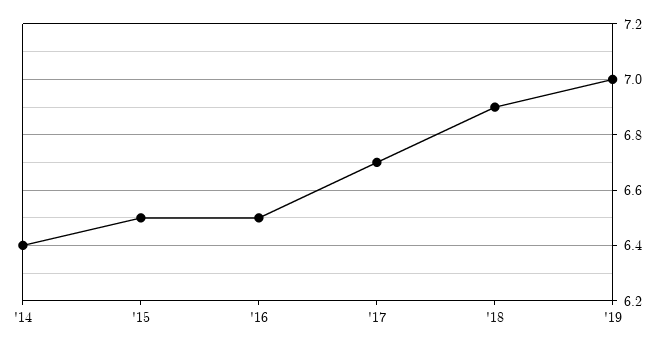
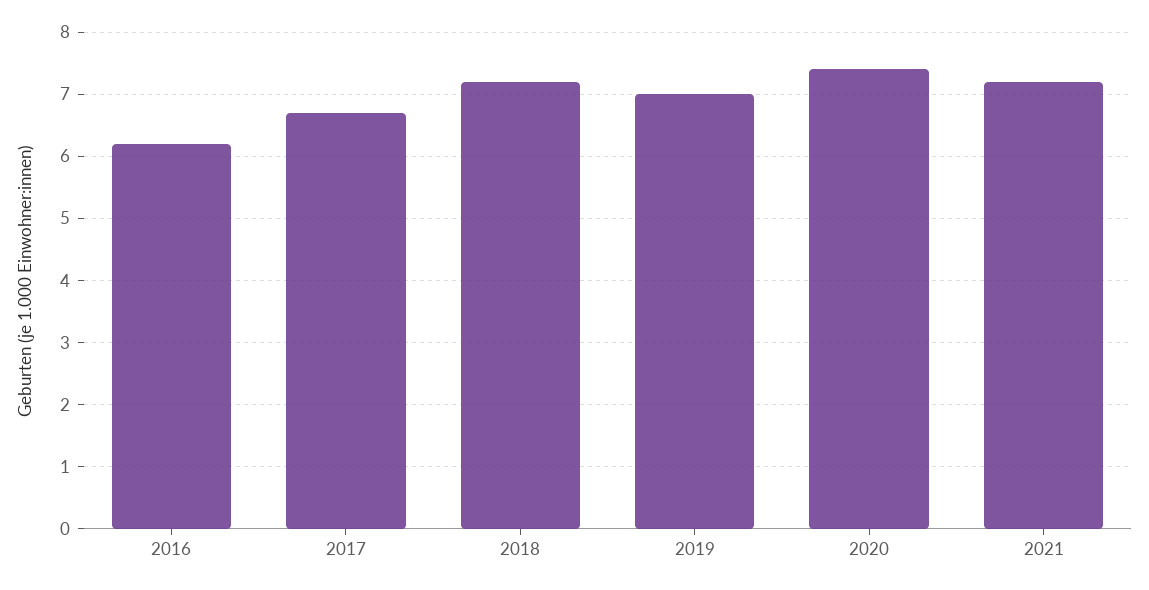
'14: 6.4 -> none
'15: 6.5 -> none
'16: 6.5 -> 6.2
'18: 6.9 -> 7.2
2020: none -> 7.4
2021: none -> 7.2

